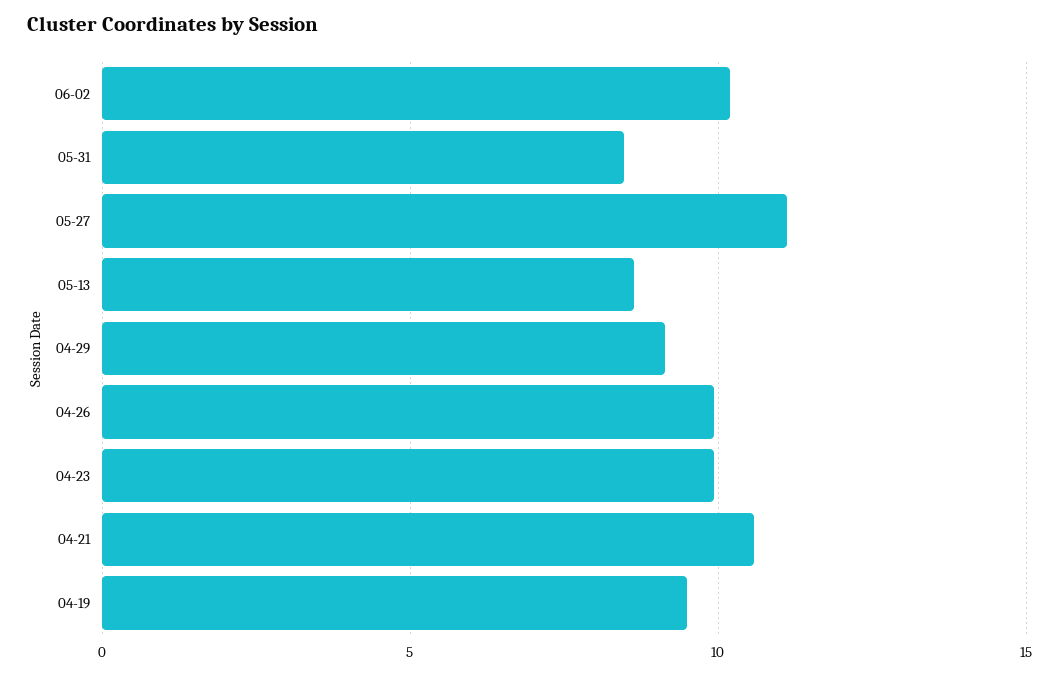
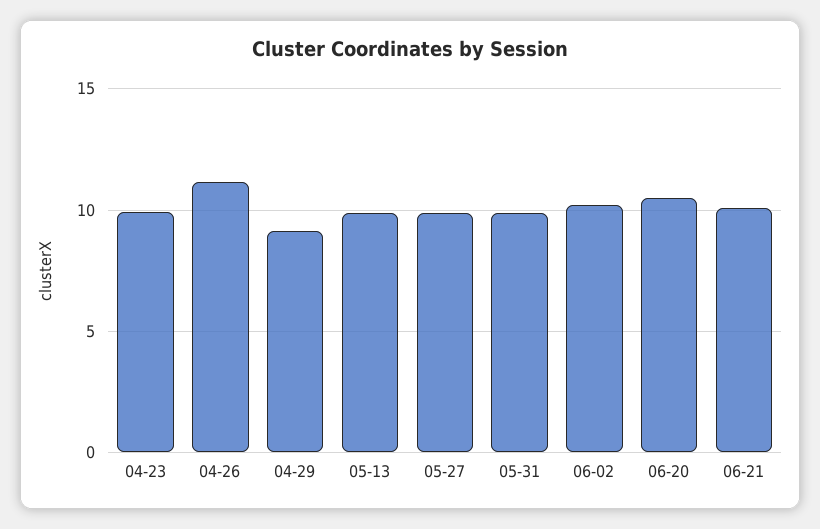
05-31: 8.5 -> 10
05-27: 11 -> 10
05-13: 8.5 -> 10
04-26: 10 -> 11
04-21: 10.5 -> none
04-19: 9.5 -> none
06-20: none -> 10.5
06-21: none -> 10

